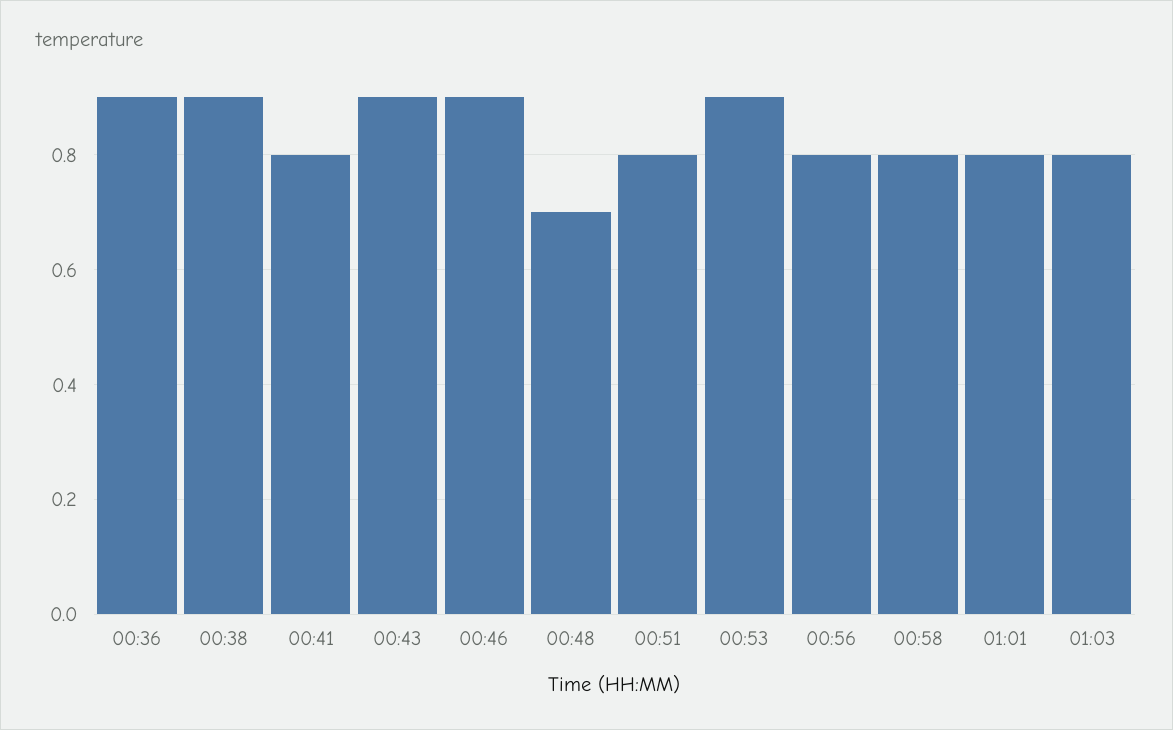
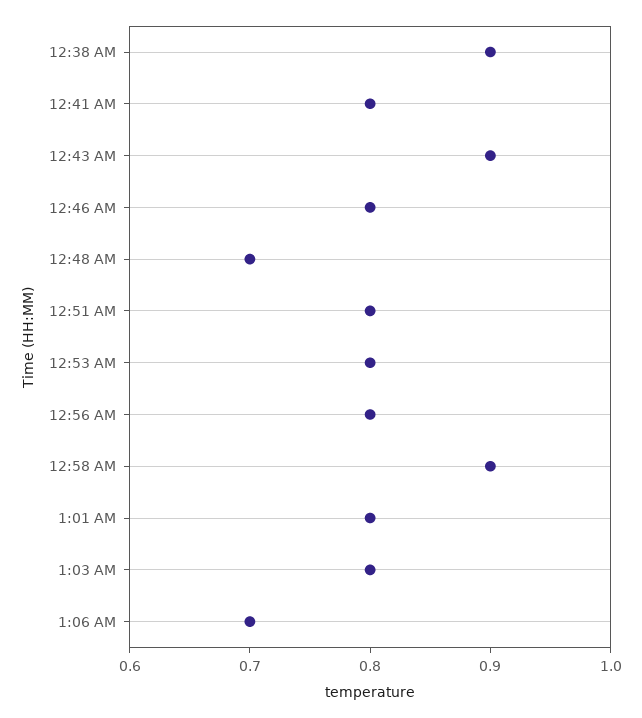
00:36: 0.9 -> none
00:46: 0.9 -> 0.8
00:53: 0.9 -> 0.8
00:58: 0.8 -> 0.9
1:06 AM: none -> 0.7

